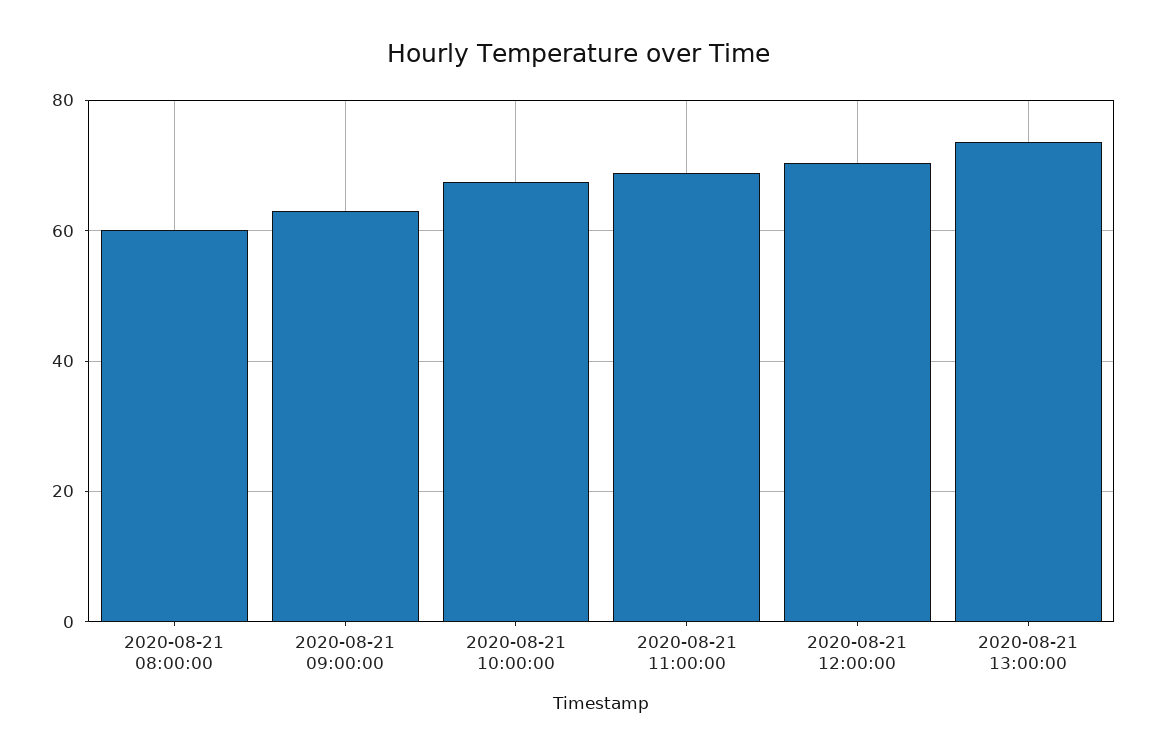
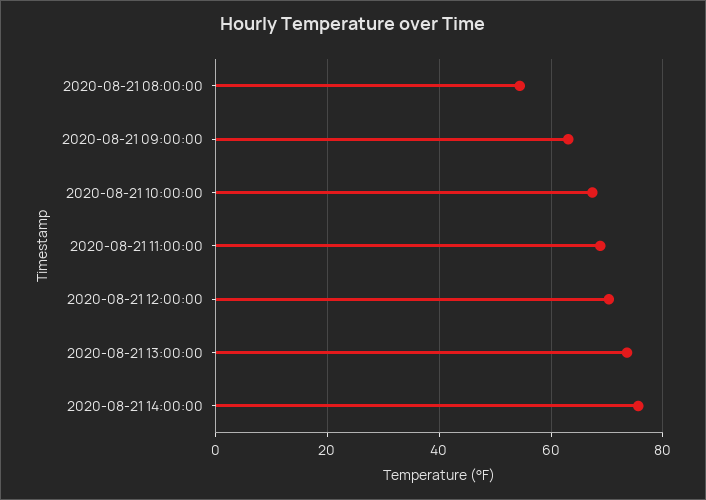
2020-08-21 08:00:00: 60 -> 54
2020-08-21 14:00:00: none -> 76

